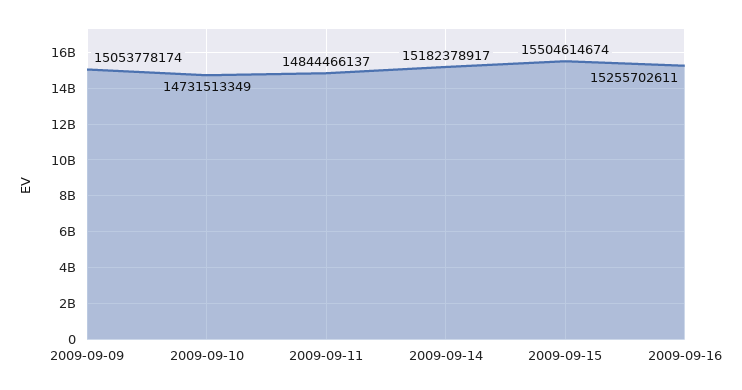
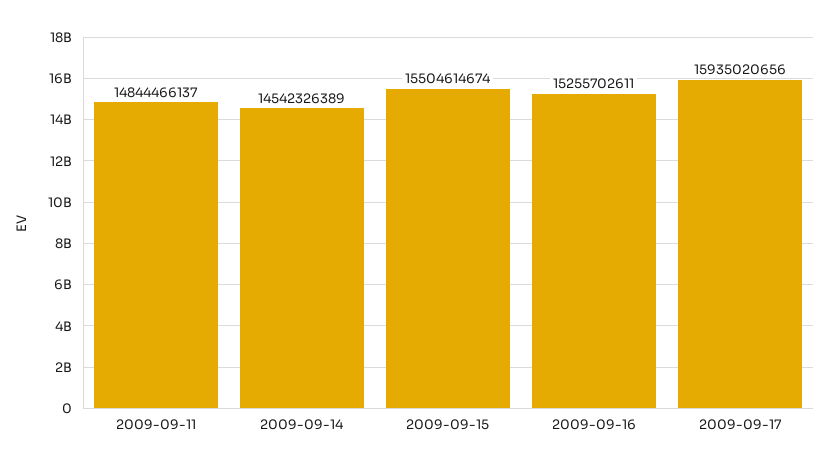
2009-09-09: 15053778174 -> none
2009-09-10: 14731513349 -> none
2009-09-14: 15182378917 -> 14542326389
2009-09-17: none -> 15935020656

